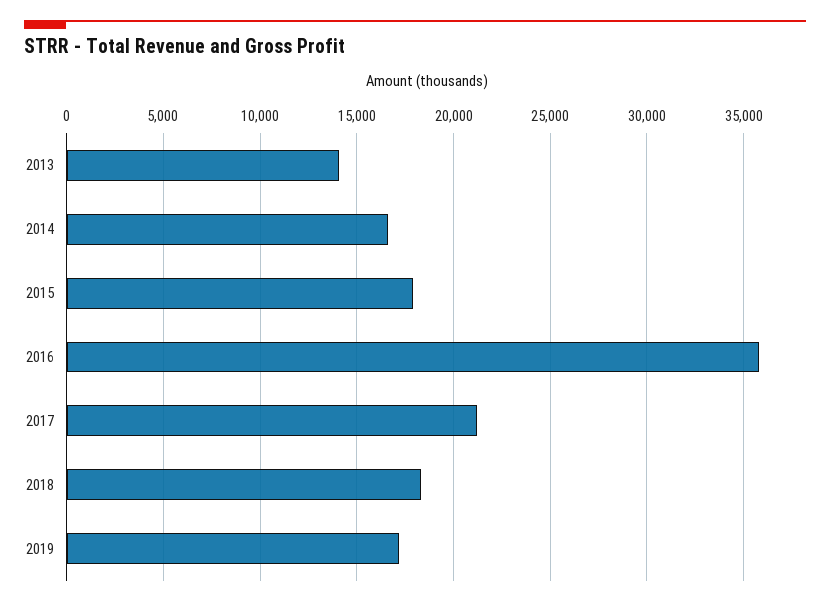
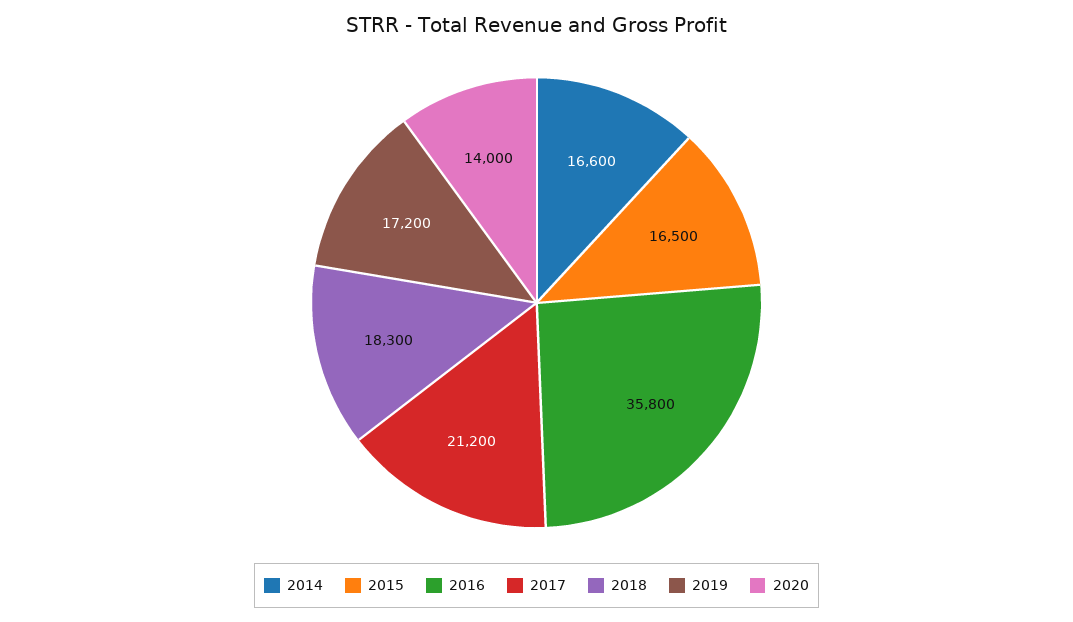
2013: 14000 -> none
2015: 18000 -> 16500
2020: none -> 14000

